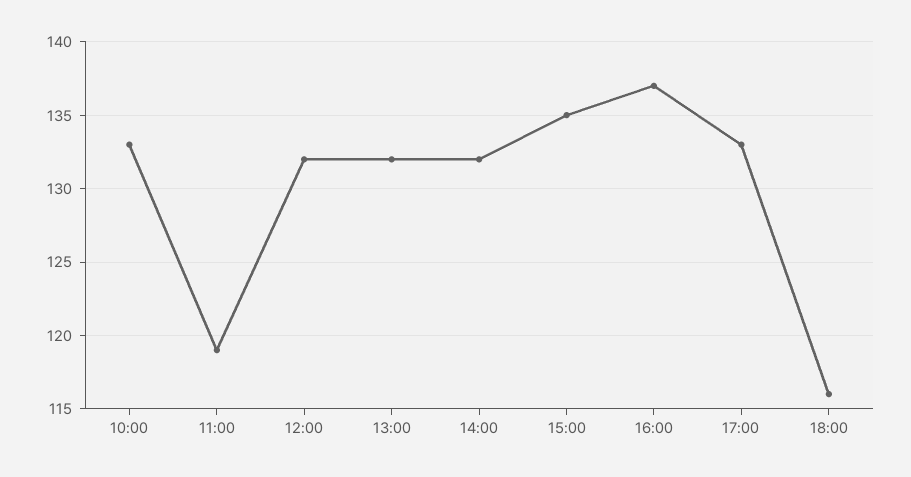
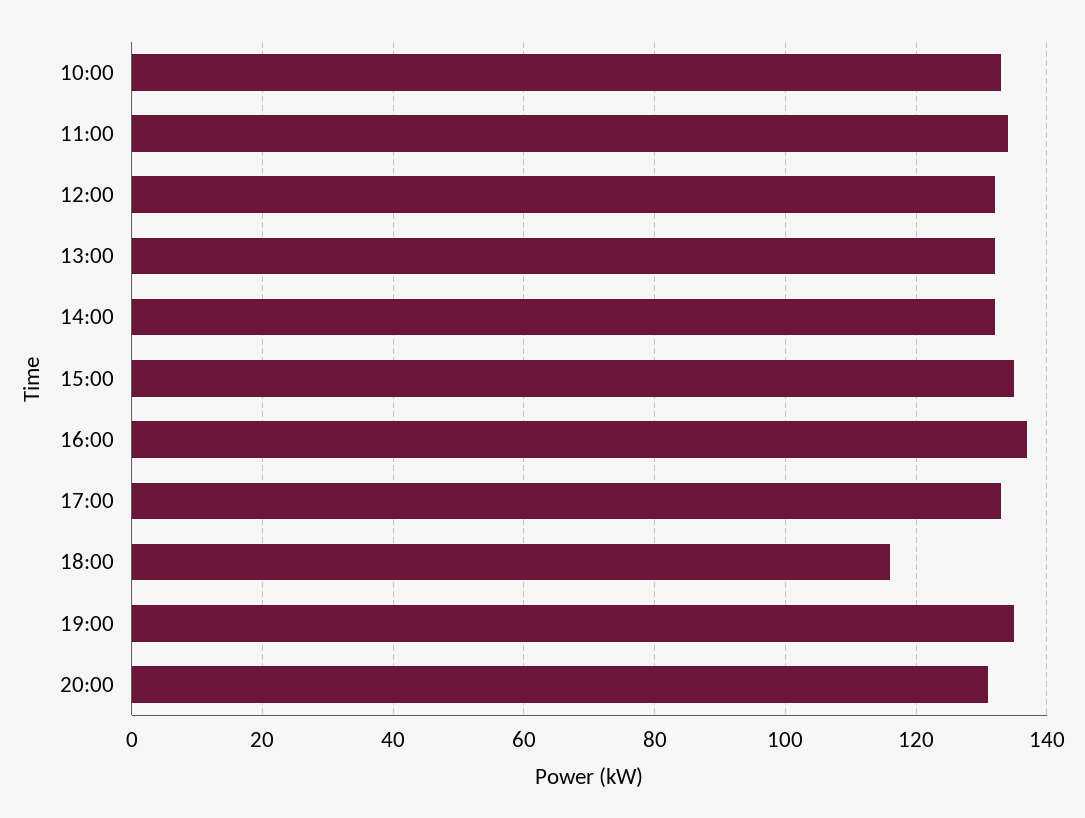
11:00: 119 -> 135
19:00: none -> 135
20:00: none -> 130

